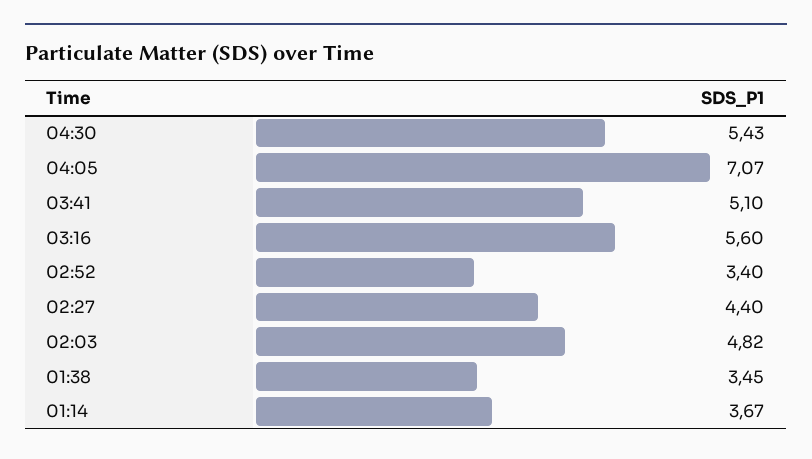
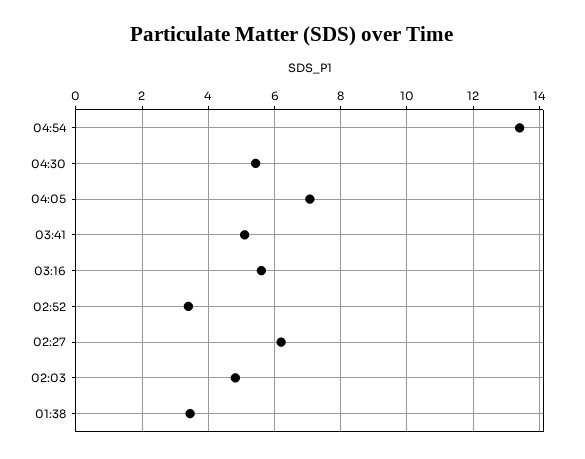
02:27: 4.4 -> 6.2
01:14: 3.67 -> none
04:54: none -> 13.4

